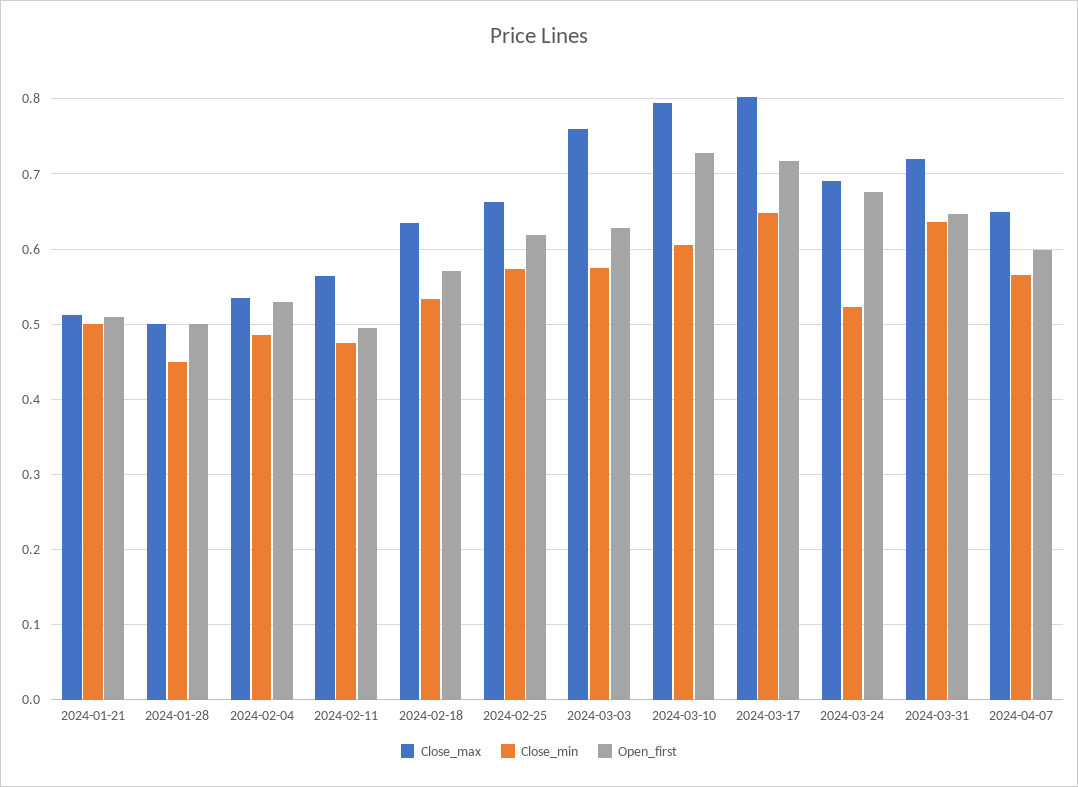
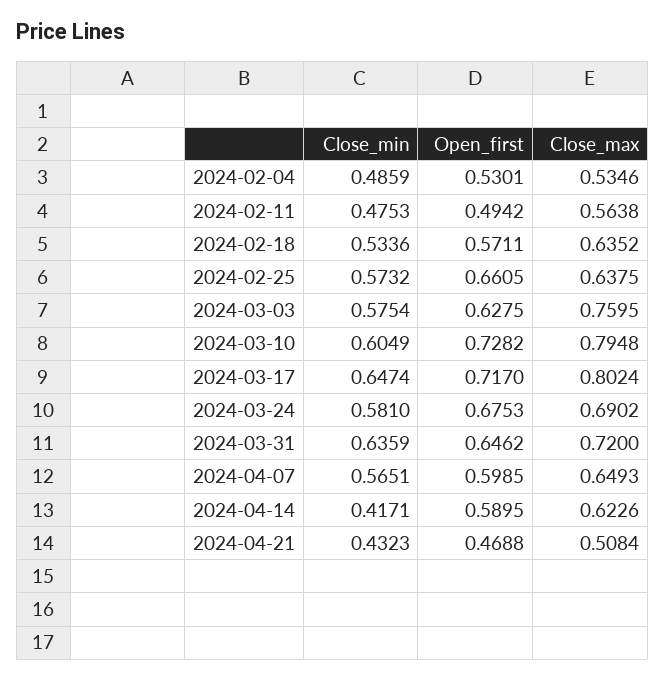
Close_max, 2024-01-21: 0.51 -> none
Close_min, 2024-01-21: 0.5 -> none
Open_first, 2024-01-21: 0.51 -> none
Close_max, 2024-01-28: 0.5 -> none
Close_min, 2024-01-28: 0.45 -> none
Open_first, 2024-01-28: 0.5 -> none
Close_max, 2024-02-25: 0.66 -> 0.6375
Open_first, 2024-02-25: 0.62 -> 0.6605
Close_min, 2024-03-24: 0.52 -> 0.581
Close_min, 2024-04-14: none -> 0.4171
Open_first, 2024-04-14: none -> 0.5895
Close_max, 2024-04-14: none -> 0.6226
Close_min, 2024-04-21: none -> 0.4323
Open_first, 2024-04-21: none -> 0.4688
Close_max, 2024-04-21: none -> 0.5084

